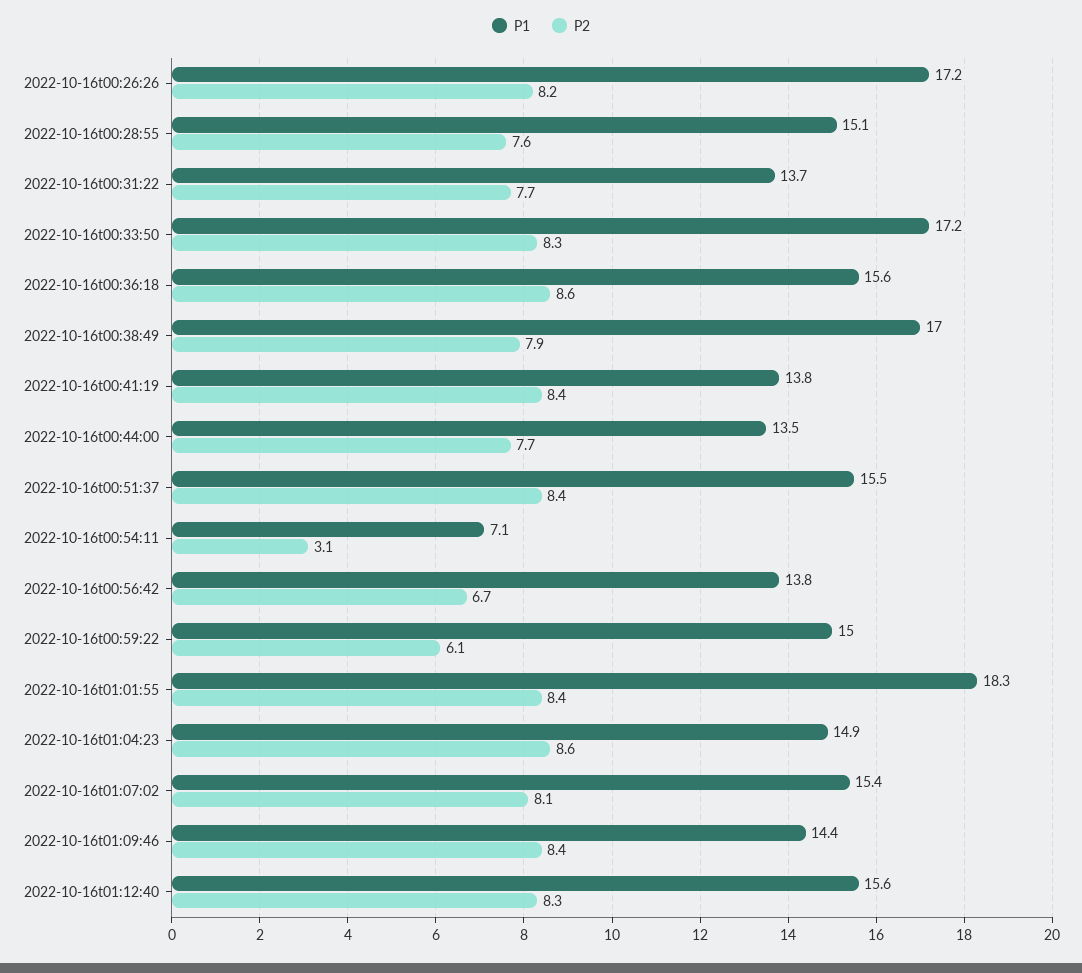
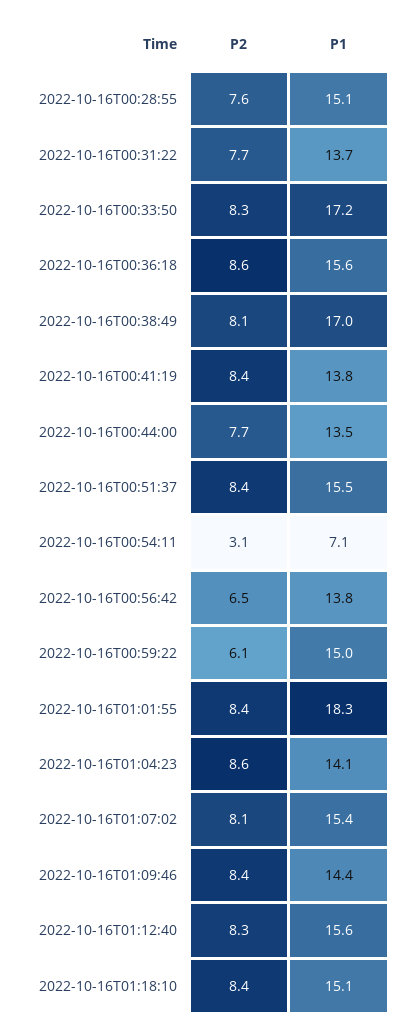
P1, 2022-10-16t00:26:26: 17.2 -> none
P2, 2022-10-16t00:26:26: 8.2 -> none
P2, 2022-10-16t00:38:49: 7.9 -> 8.1
P2, 2022-10-16t00:56:42: 6.7 -> 6.5
P1, 2022-10-16t01:04:23: 14.9 -> 14.1
P2, 2022-10-16T01:18:10: none -> 8.4
P1, 2022-10-16T01:18:10: none -> 15.1

